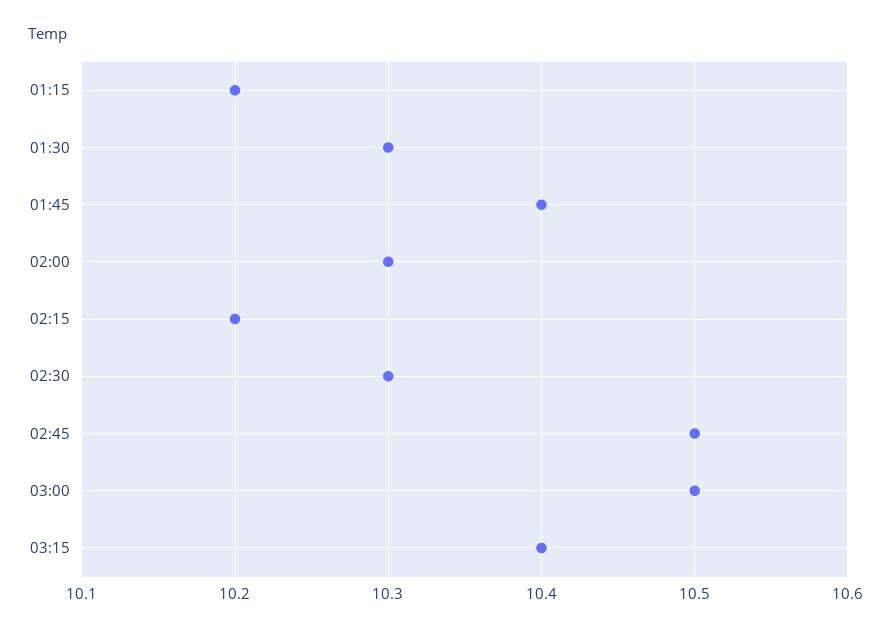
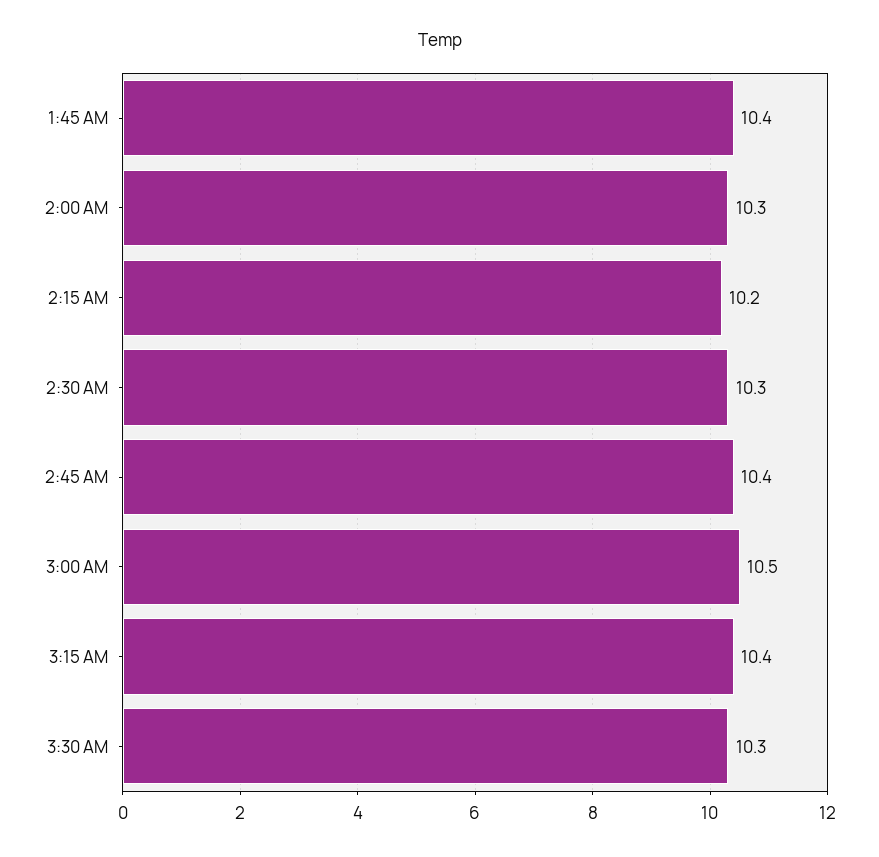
01:15: 10.2 -> none
01:30: 10.3 -> none
02:45: 10.5 -> 10.4
3:30 AM: none -> 10.3

